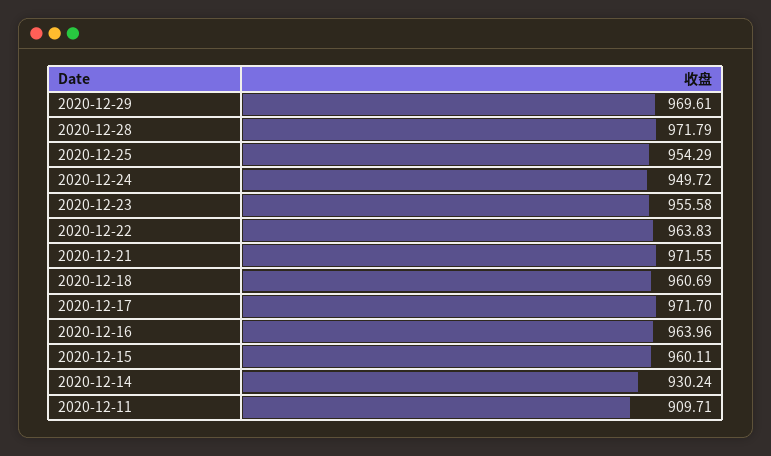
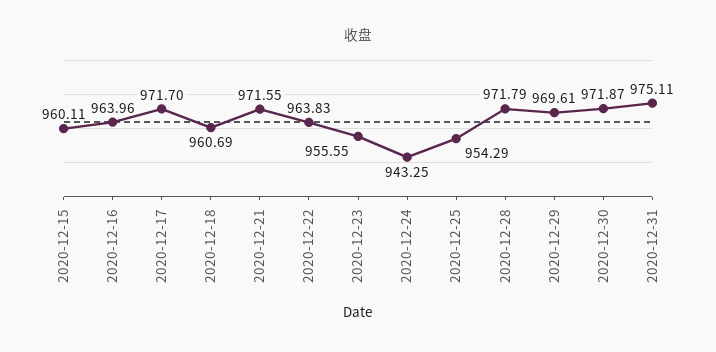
2020-12-24: 949.72 -> 943.25
2020-12-23: 955.58 -> 955.55
2020-12-14: 930.24 -> none
2020-12-11: 909.71 -> none
2020-12-30: none -> 971.87
2020-12-31: none -> 975.11

